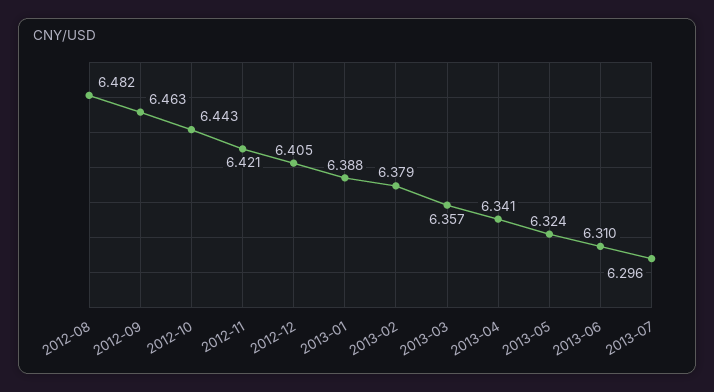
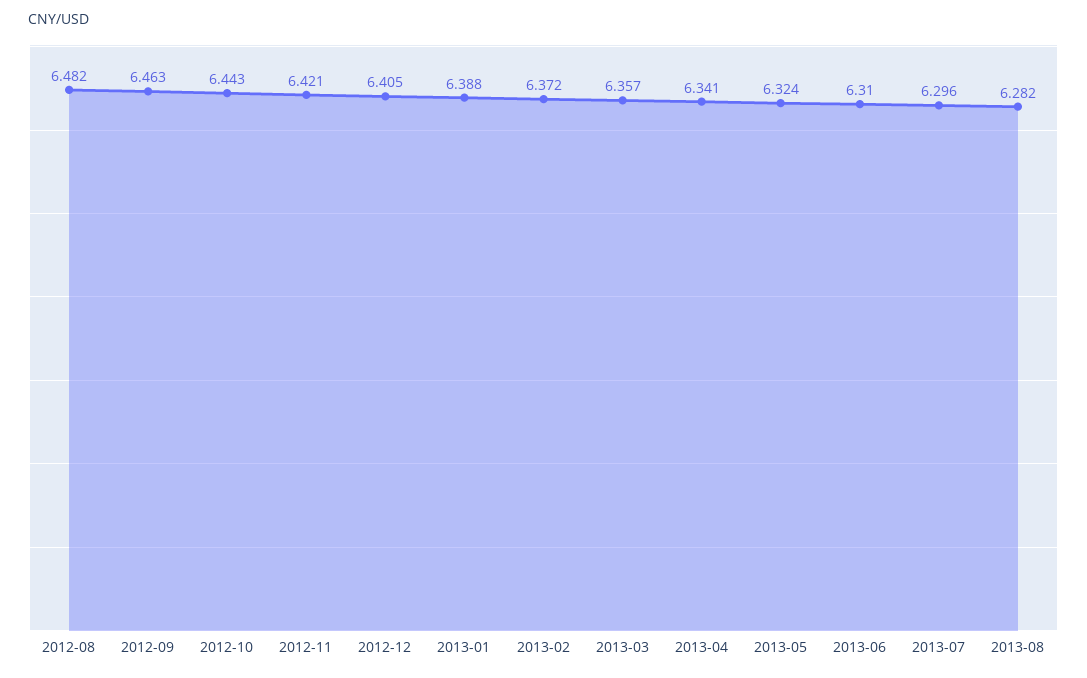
2013-02: 6.379 -> 6.372
2013-08: none -> 6.282

